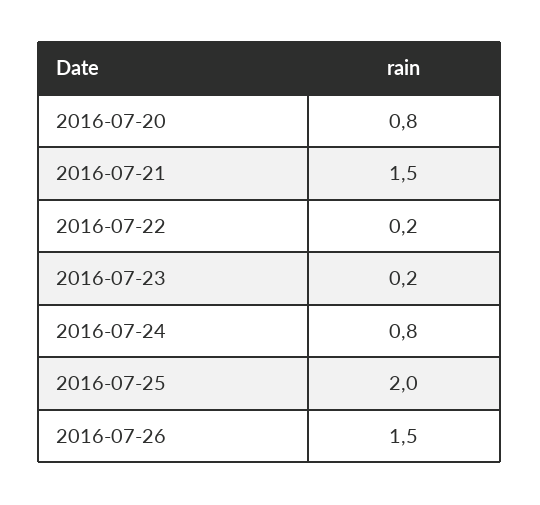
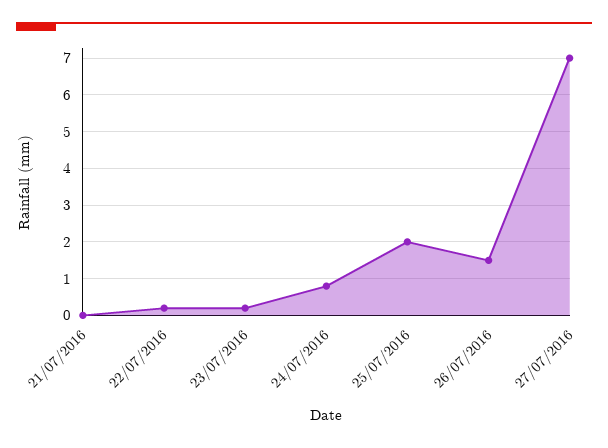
2016-07-20: 0.8 -> none
2016-07-21: 1.5 -> 0
27/07/2016: none -> 7

